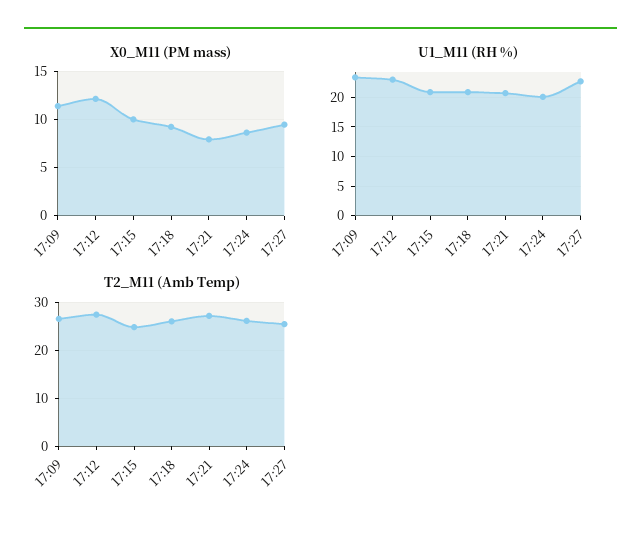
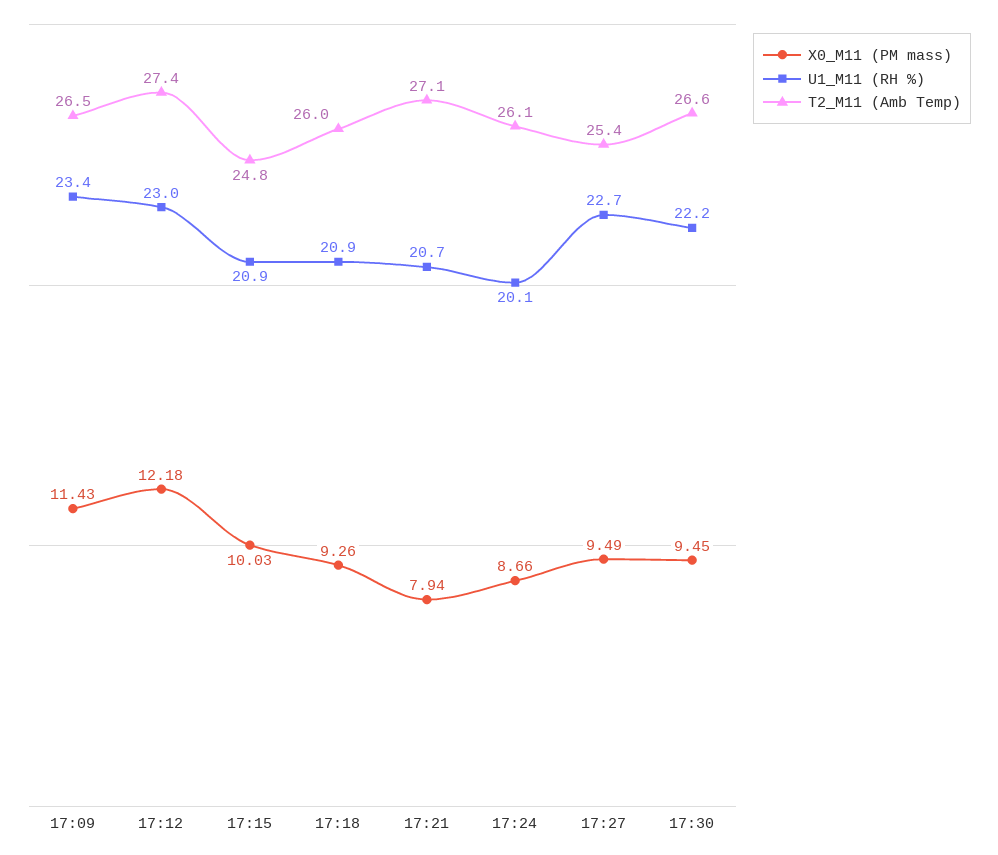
X0_M11 (PM mass), 17:30: none -> 9.45
U1_M11 (RH %), 17:30: none -> 22.2
T2_M11 (Amb Temp), 17:30: none -> 26.6

